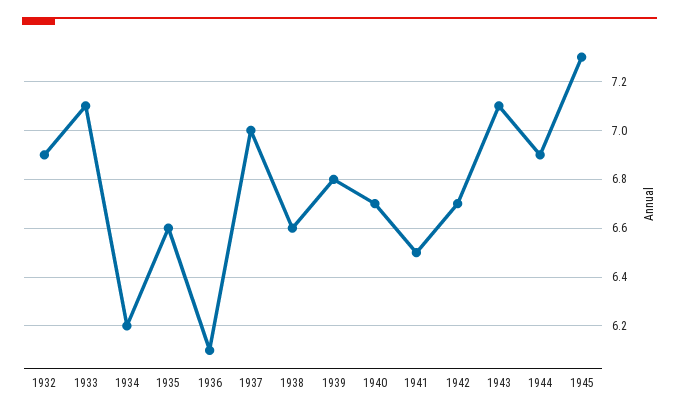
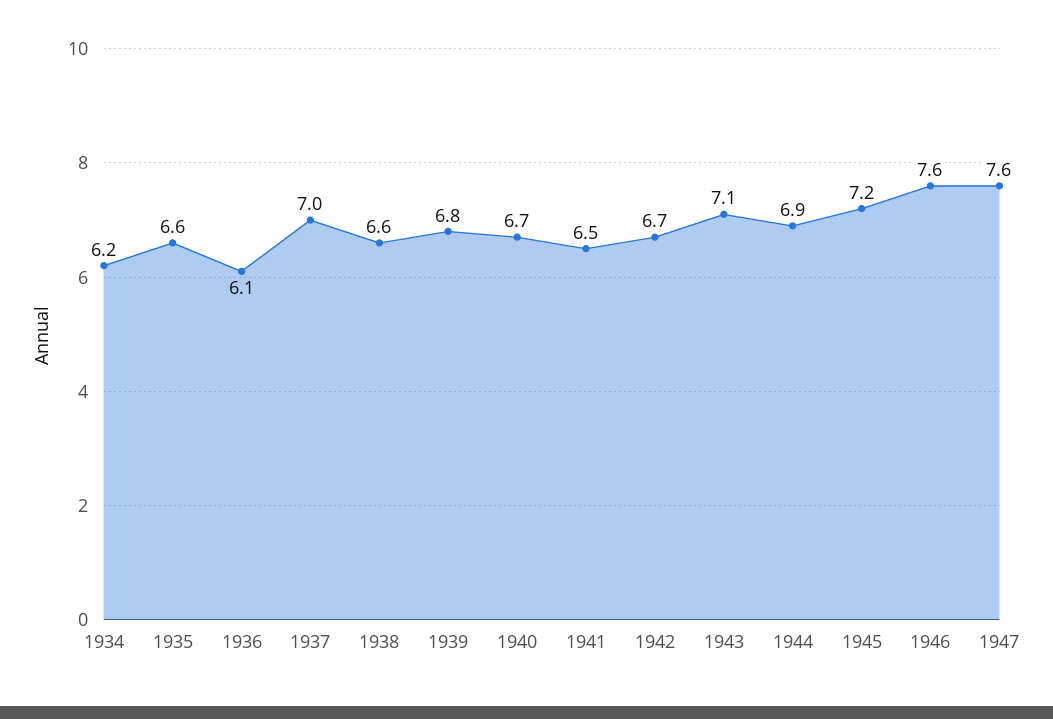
1932: 6.9 -> none
1933: 7.1 -> none
1945: 7.3 -> 7.2
1946: none -> 7.6
1947: none -> 7.6

